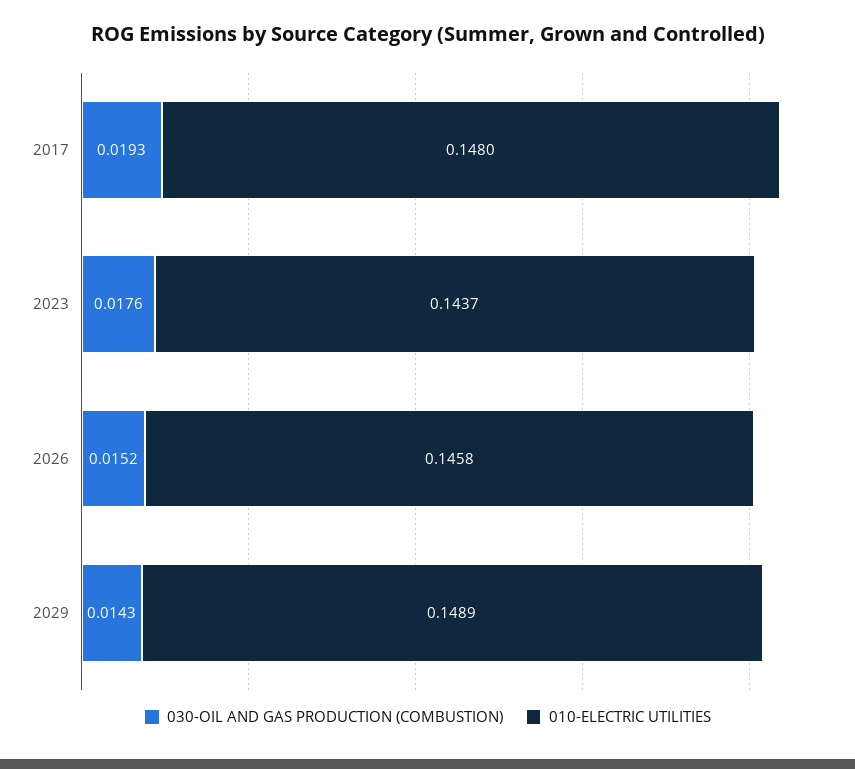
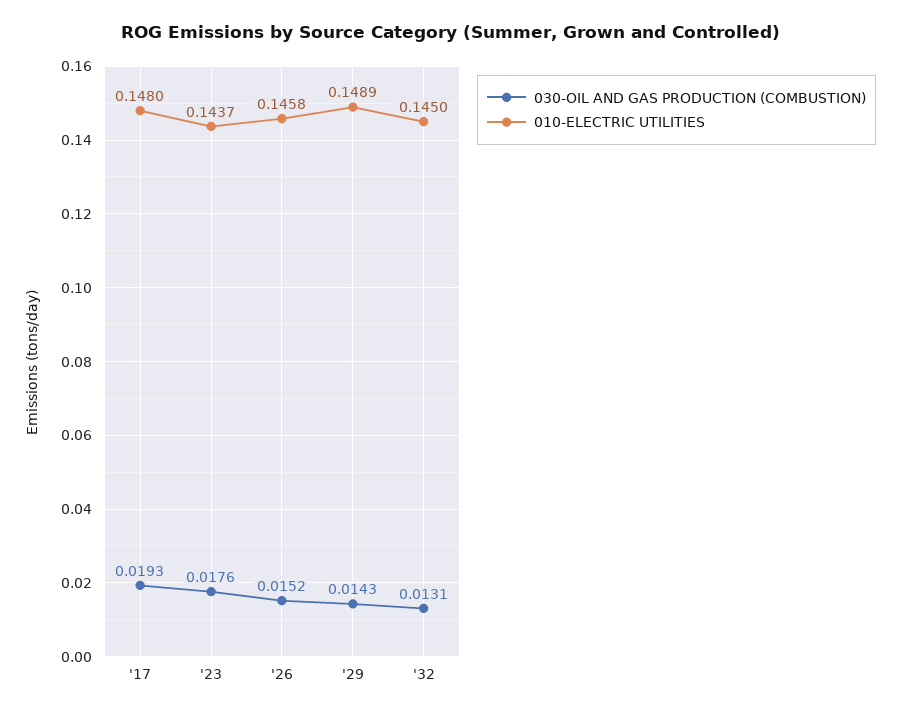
030-OIL AND GAS PRODUCTION (COMBUSTION), '32: none -> 0.0131
010-ELECTRIC UTILITIES, '32: none -> 0.145

